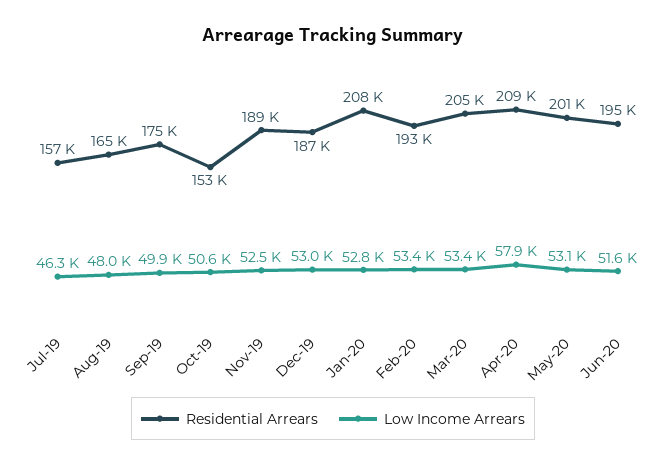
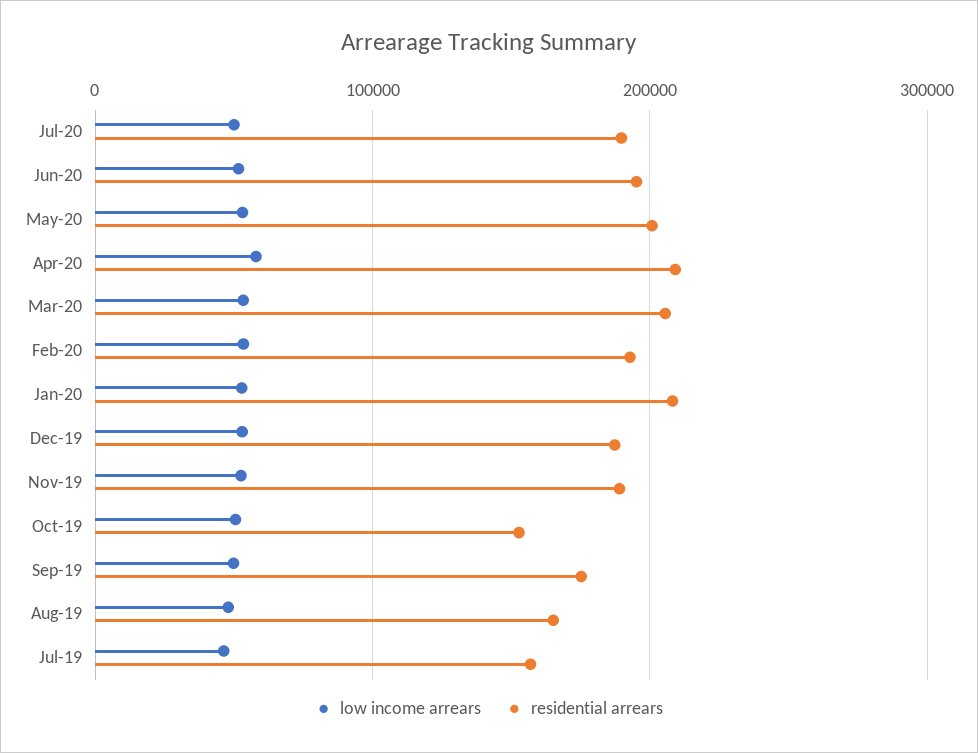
Low Income Arrears, Jul-20: none -> 50000
Residential Arrears, Jul-20: none -> 190000

